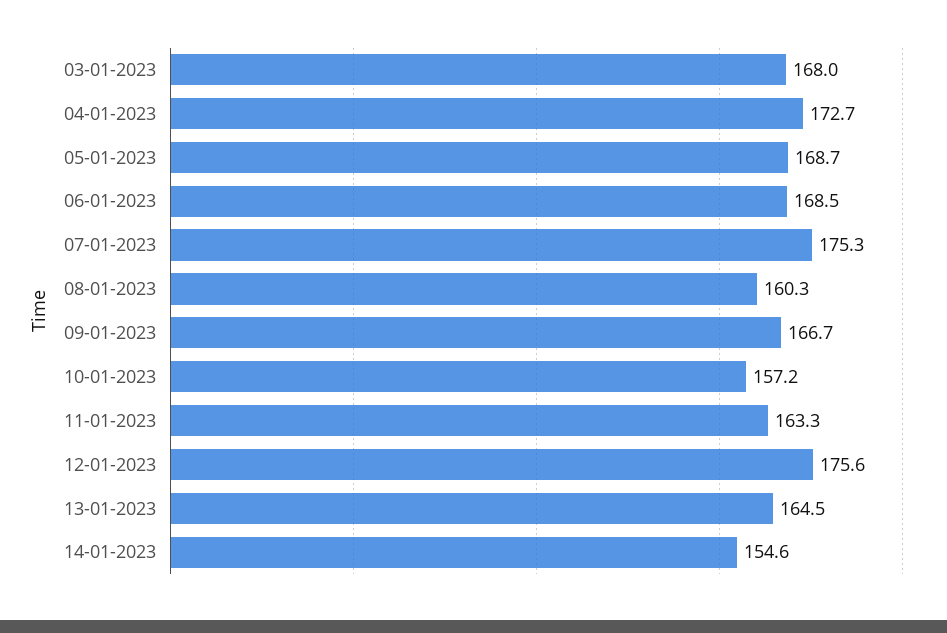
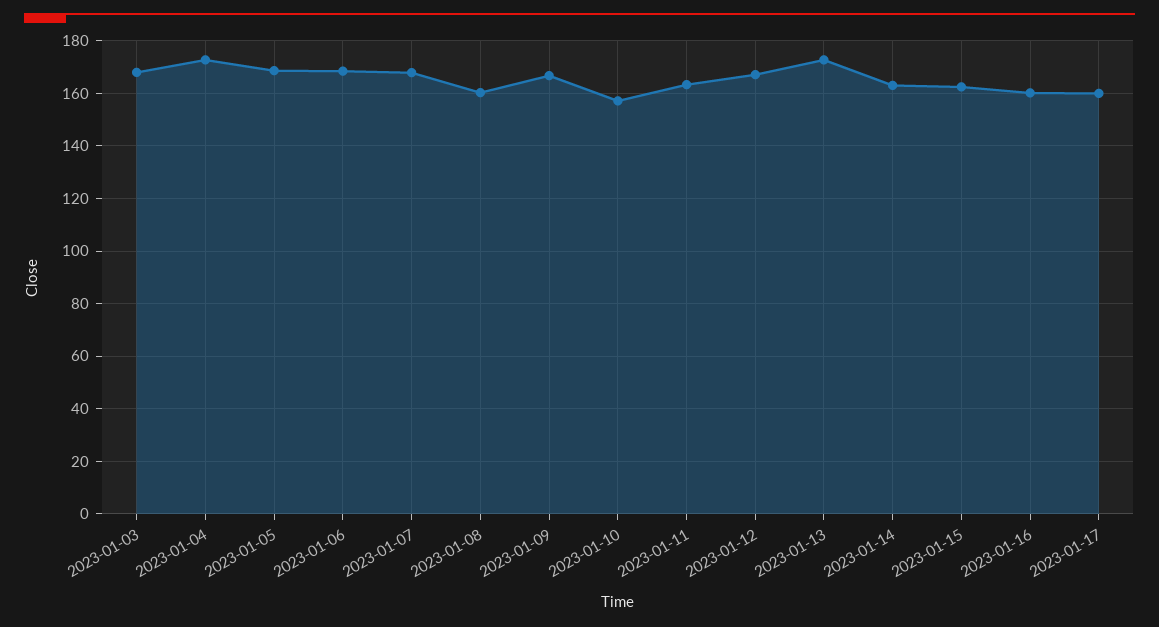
07-01-2023: 175.3 -> 167.5
12-01-2023: 175.6 -> 167.5
13-01-2023: 164.5 -> 172.5
14-01-2023: 154.6 -> 162.5
2023-01-15: none -> 162.5
2023-01-16: none -> 160
2023-01-17: none -> 160

